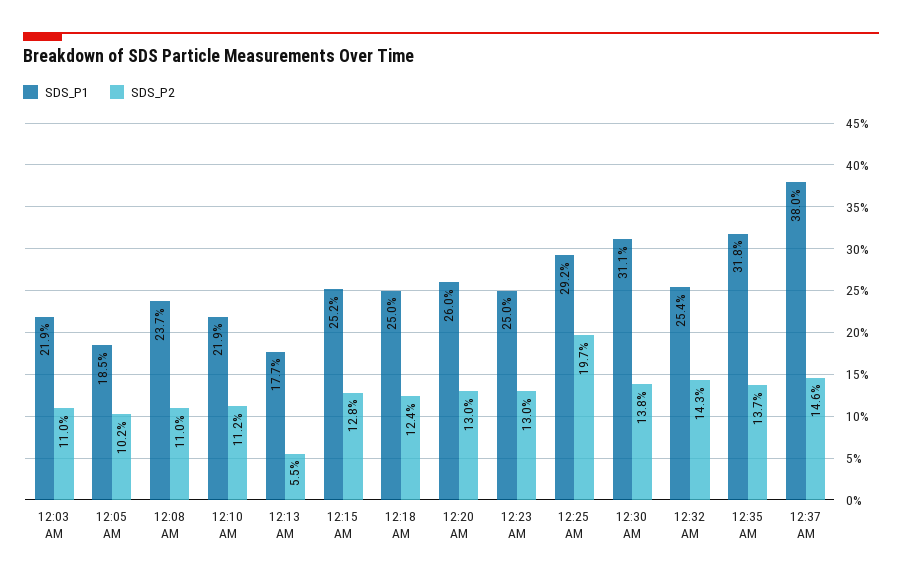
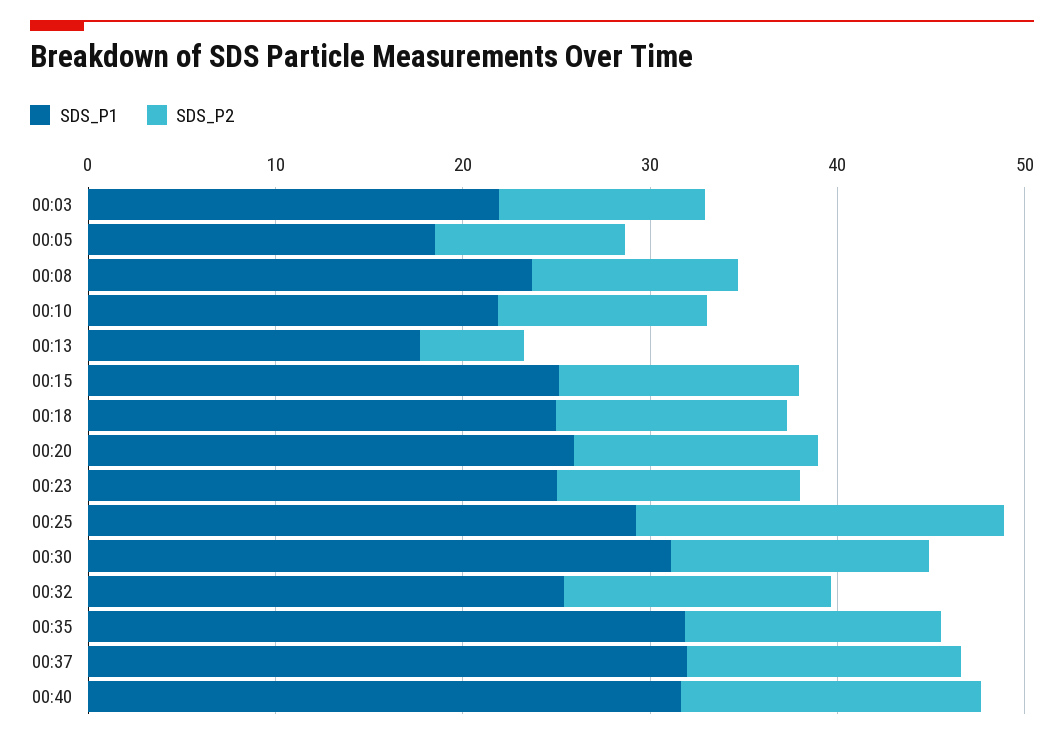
SDS_P1, 12:37 AM: 38 -> 32
SDS_P1, 00:40: none -> 32
SDS_P2, 00:40: none -> 16

